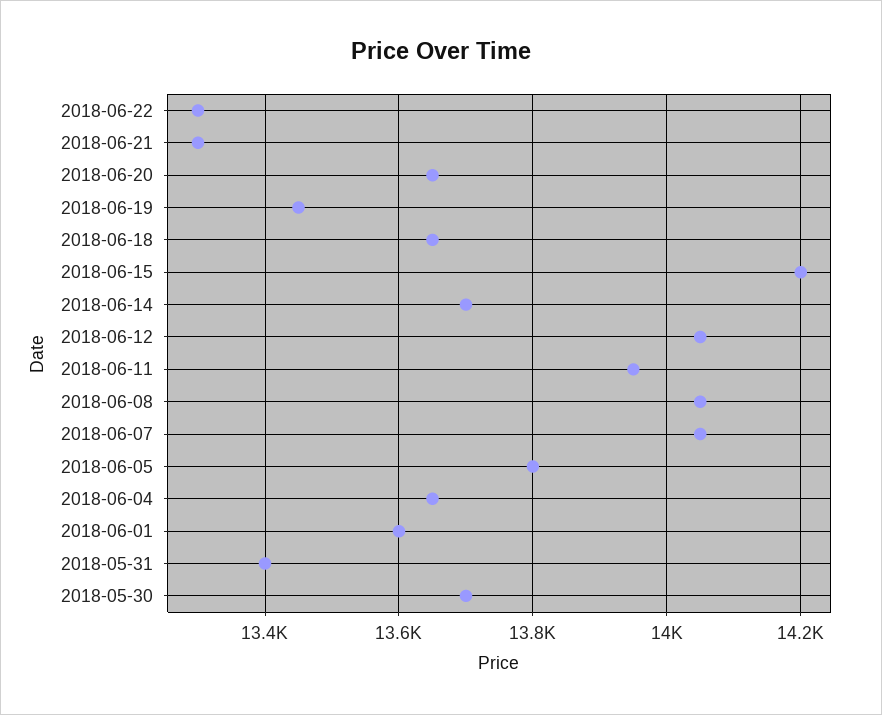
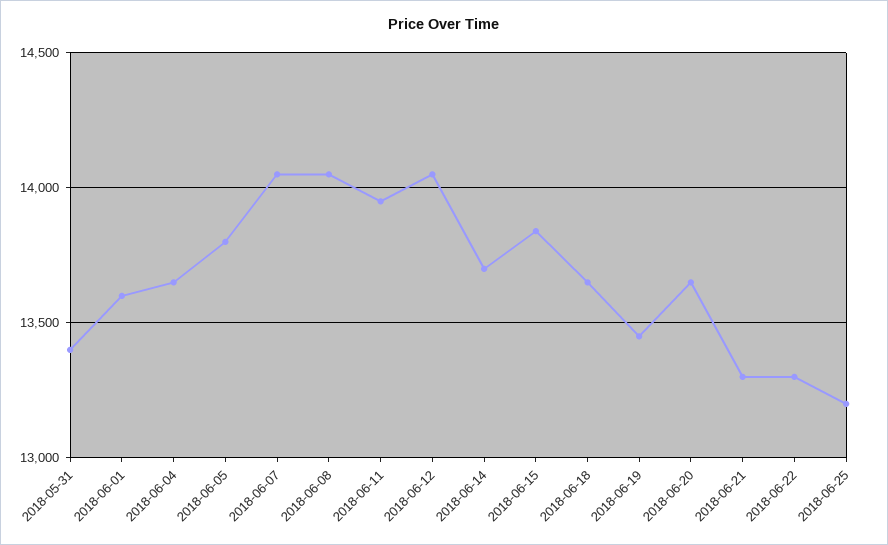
2018-06-15: 14200 -> 13850
2018-05-30: 13700 -> none
2018-06-25: none -> 13200

